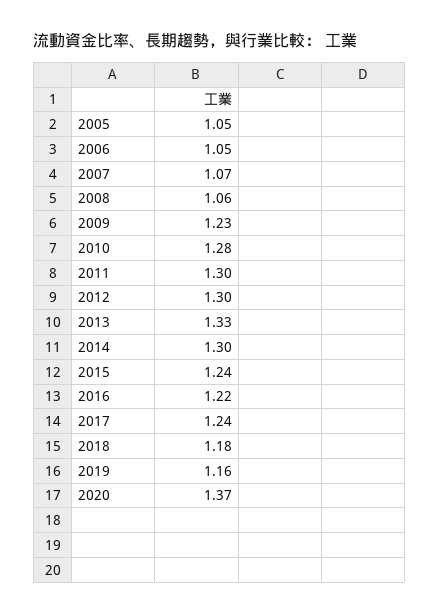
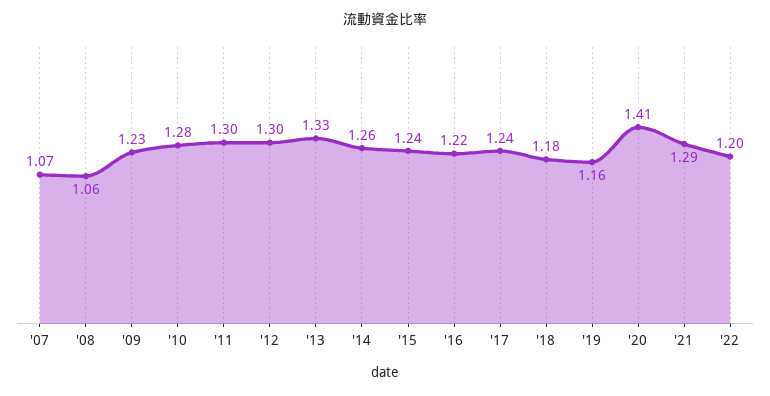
2005: 1.05 -> none
2006: 1.05 -> none
2014: 1.3 -> 1.26
2020: 1.37 -> 1.41
'21: none -> 1.29
'22: none -> 1.2

